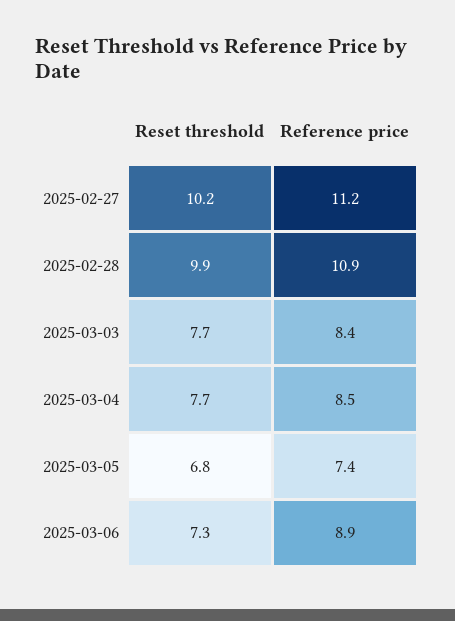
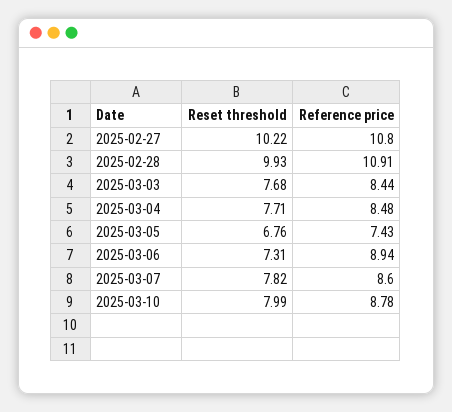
Reference price, 2025-02-27: 11.2 -> 10.8
Reset threshold, 2025-03-07: none -> 7.82
Reference price, 2025-03-07: none -> 8.6
Reset threshold, 2025-03-10: none -> 7.99
Reference price, 2025-03-10: none -> 8.78

